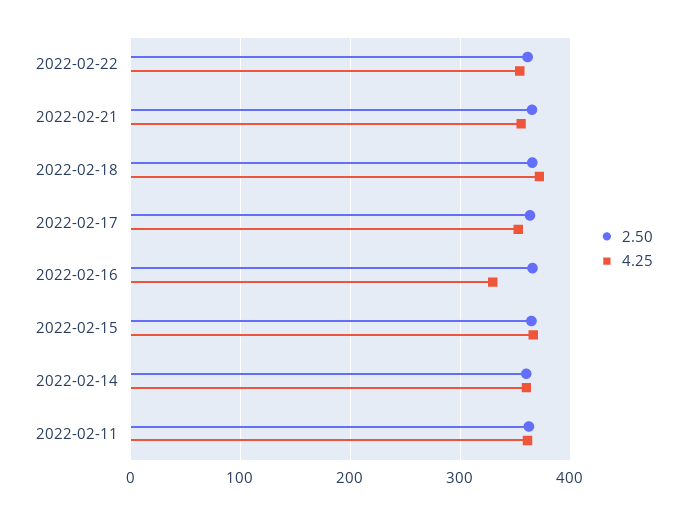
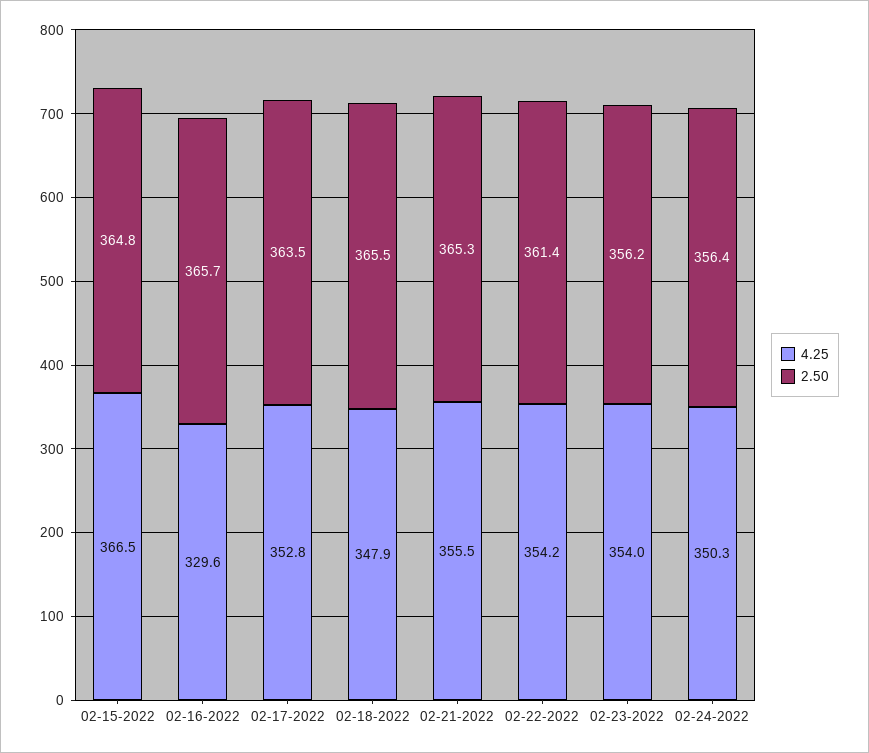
4.25, 2022-02-18: 370 -> 347.9
2.50, 2022-02-14: 360 -> none
4.25, 2022-02-14: 360 -> none
2.50, 2022-02-11: 360 -> none
4.25, 2022-02-11: 360 -> none
4.25, 02-23-2022: none -> 354
2.50, 02-23-2022: none -> 356.2
4.25, 02-24-2022: none -> 350.3
2.50, 02-24-2022: none -> 356.4

